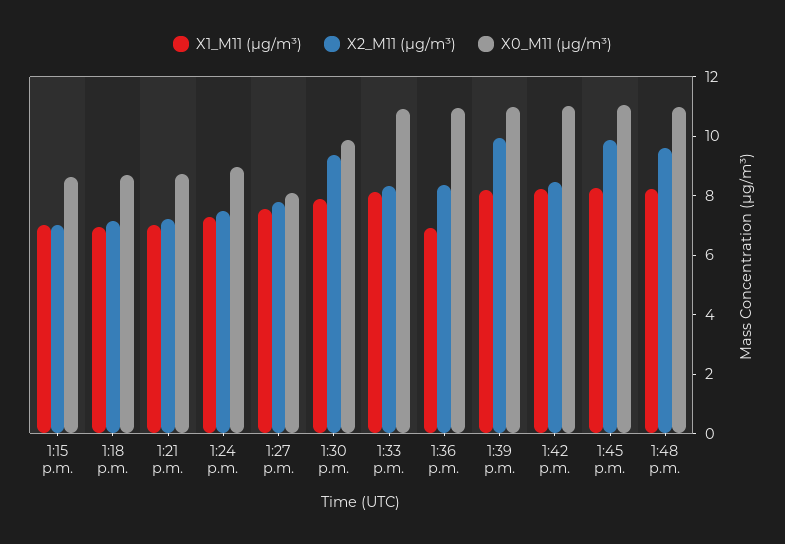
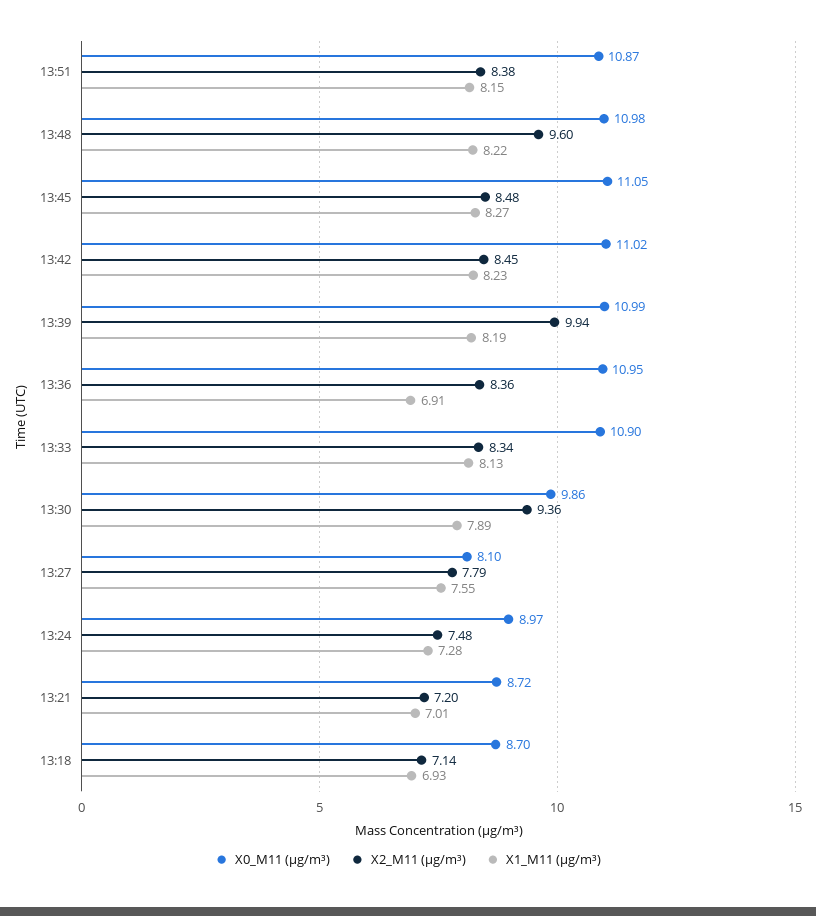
X1_M11 (μg/m³), 1:15 p.m.: 7 -> none
X2_M11 (μg/m³), 1:15 p.m.: 7 -> none
X0_M11 (μg/m³), 1:15 p.m.: 8.5 -> none
X2_M11 (μg/m³), 1:45 p.m.: 10 -> 8.48
X0_M11 (μg/m³), 13:51: none -> 10.87
X2_M11 (μg/m³), 13:51: none -> 8.38
X1_M11 (μg/m³), 13:51: none -> 8.15

